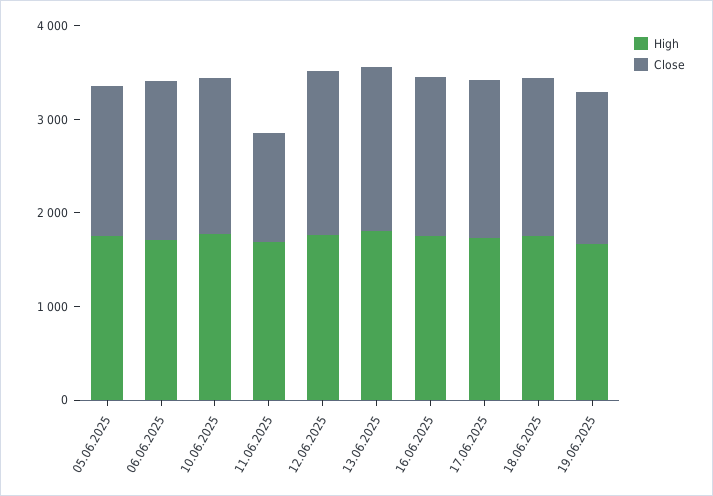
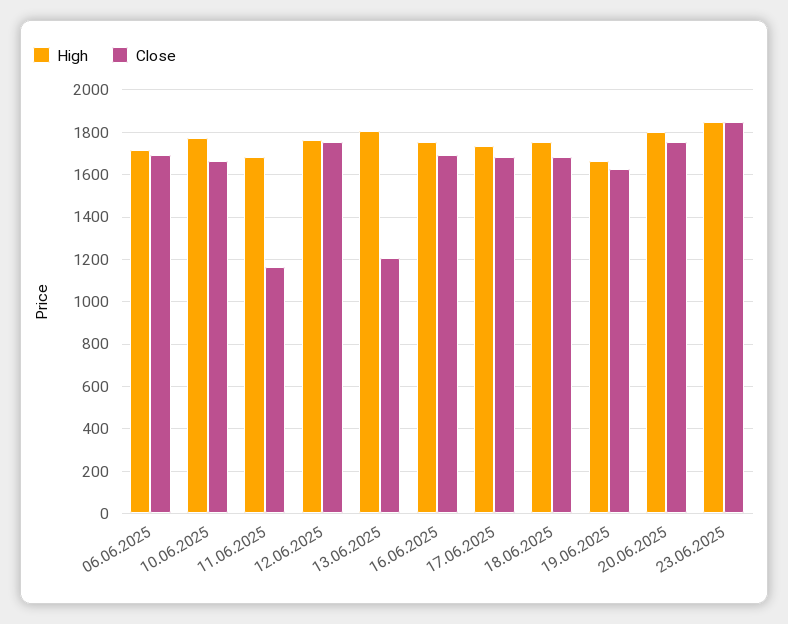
High, 05.06.2025: 1800 -> none
Close, 05.06.2025: 1600 -> none
Close, 13.06.2025: 1800 -> 1200
High, 20.06.2025: none -> 1800
Close, 20.06.2025: none -> 1750
High, 23.06.2025: none -> 1850
Close, 23.06.2025: none -> 1850

